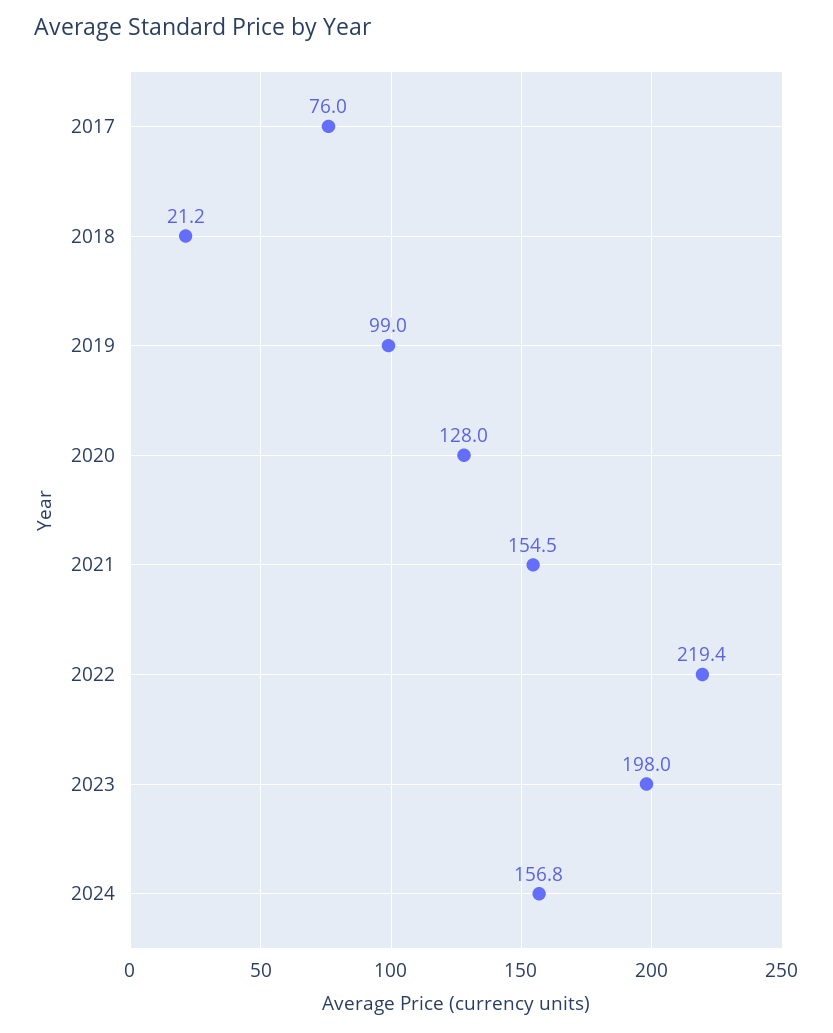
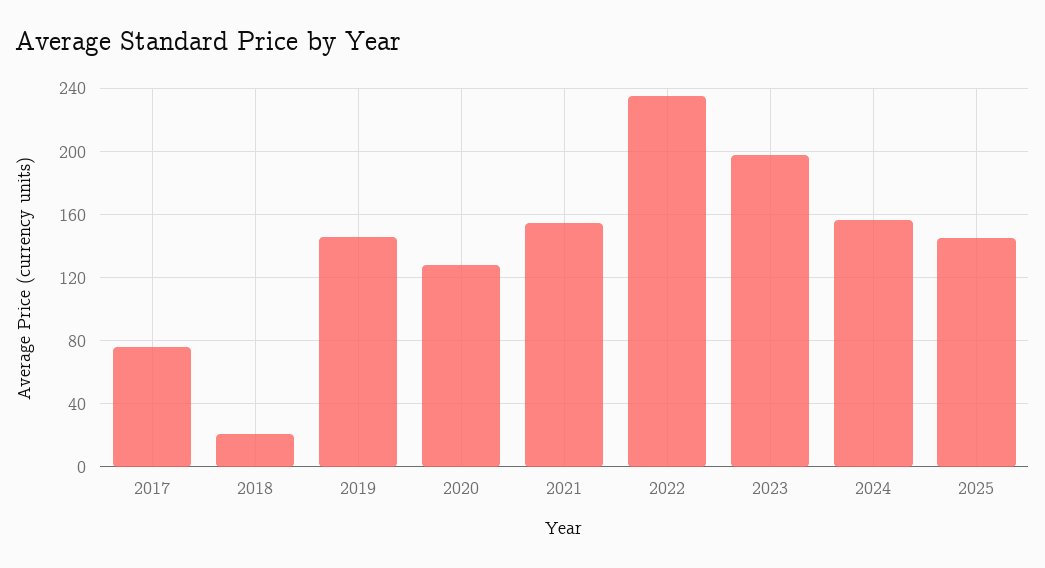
2019: 99 -> 145
2022: 219.4 -> 235
2025: none -> 145

